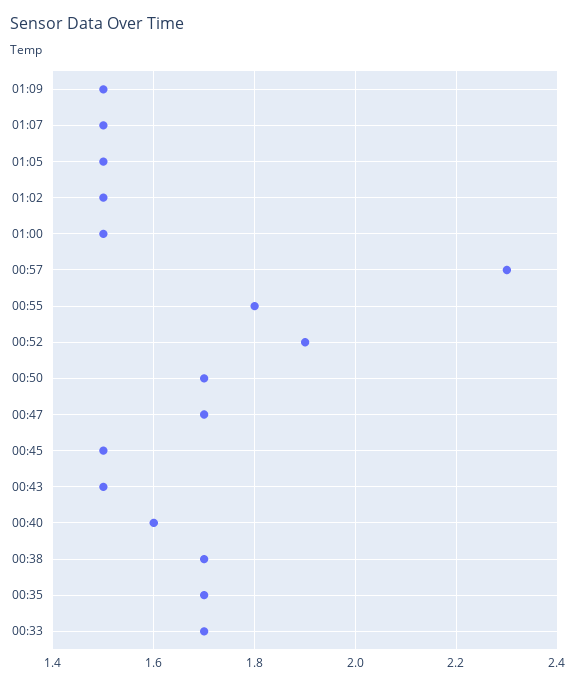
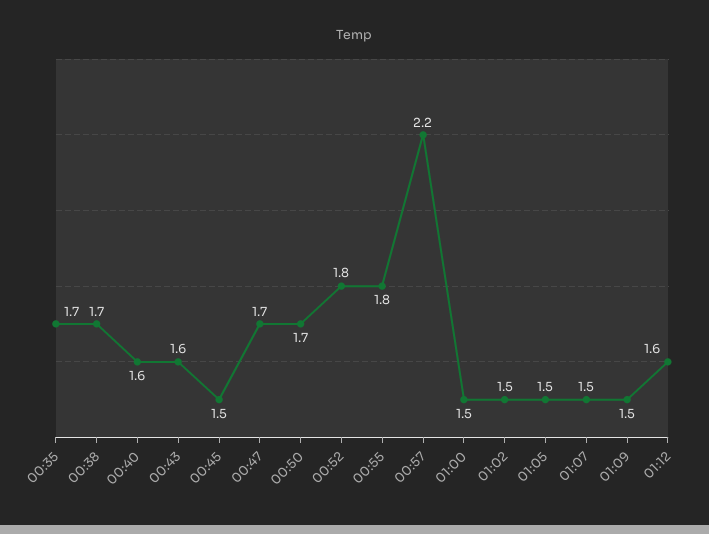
00:57: 2.3 -> 2.2
00:52: 1.9 -> 1.8
00:43: 1.5 -> 1.6
00:33: 1.7 -> none
01:12: none -> 1.6

